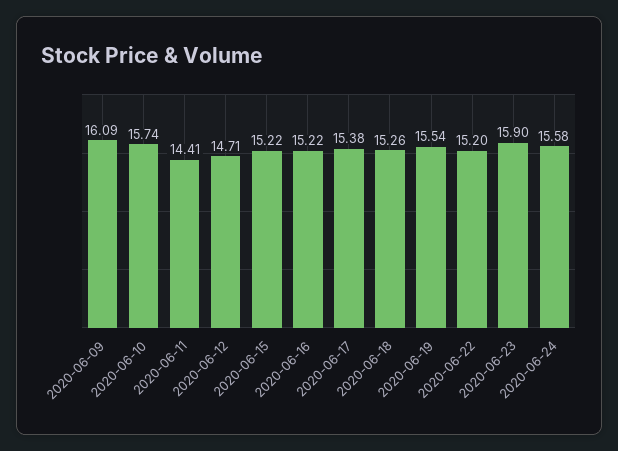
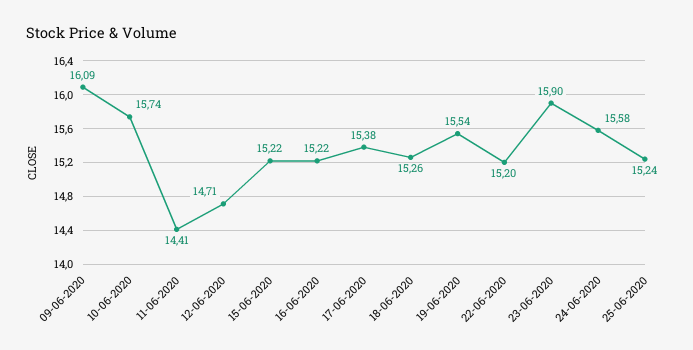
25-06-2020: none -> 15.24

